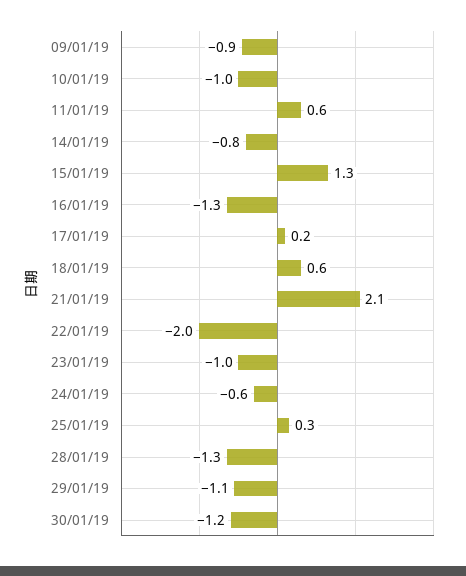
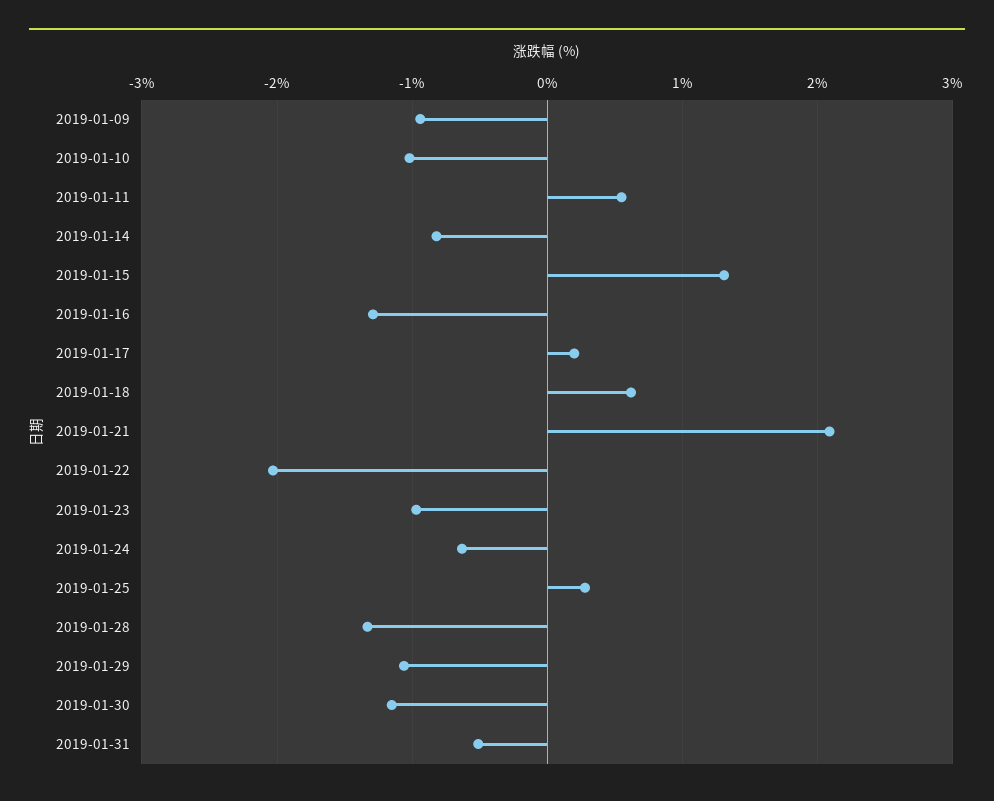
2019-01-31: none -> -0.5

